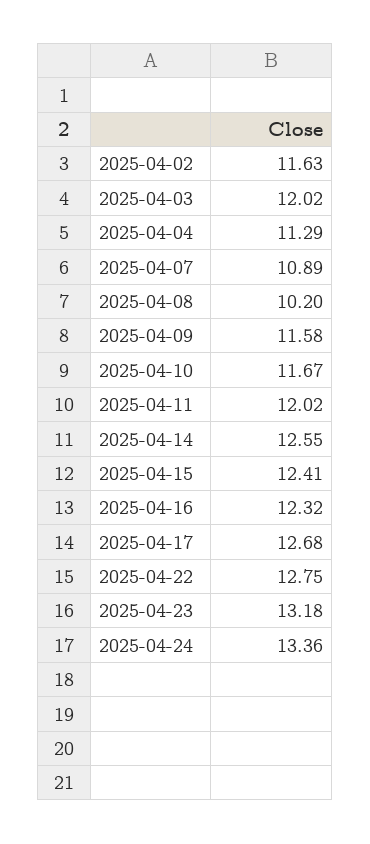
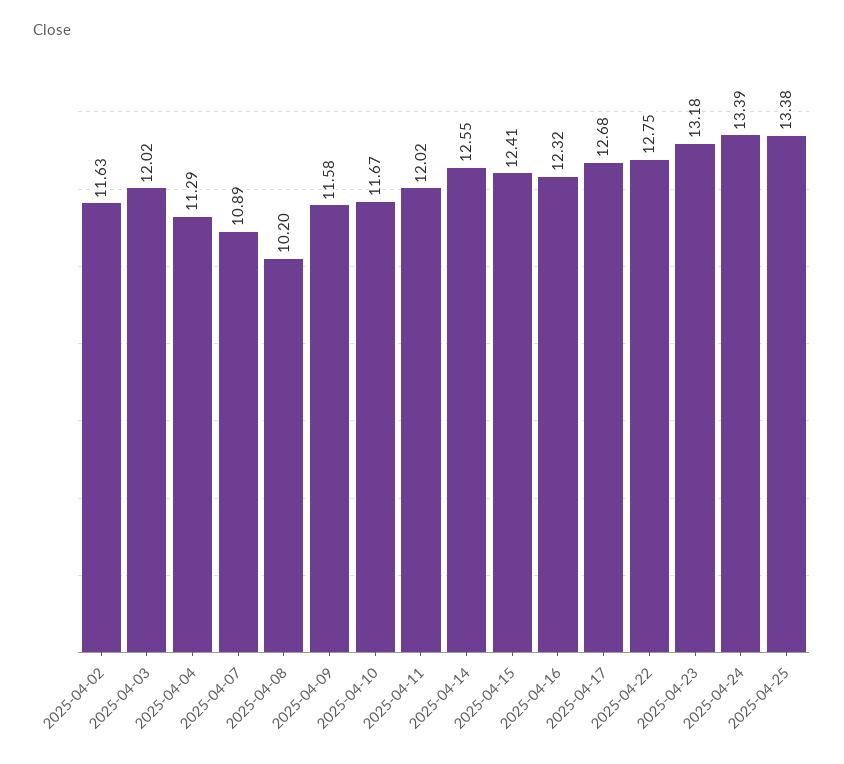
2025-04-24: 13.36 -> 13.39
2025-04-25: none -> 13.38

